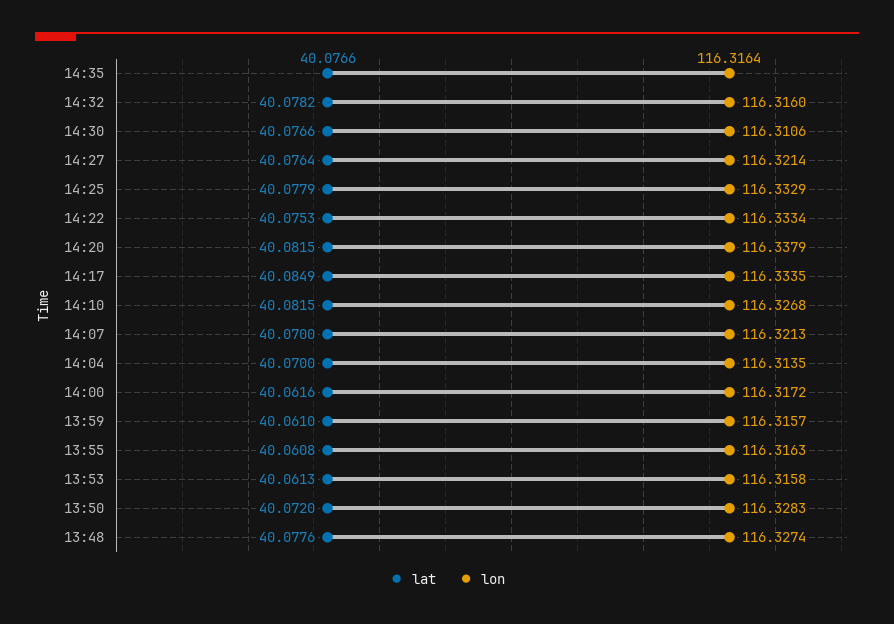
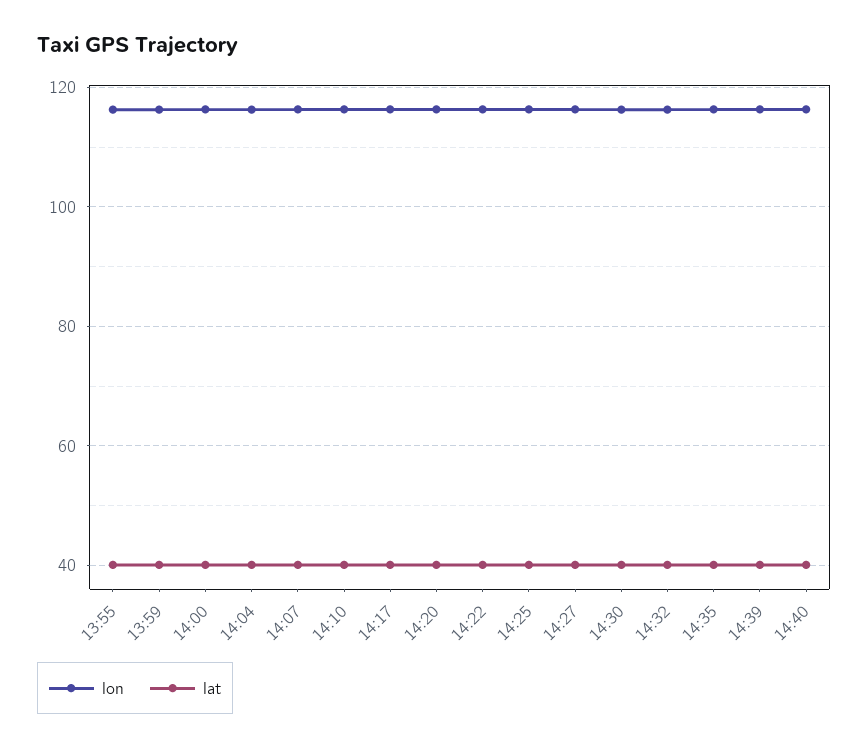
lat, 13:53: 40.0613 -> none
lon, 13:53: 116.3158 -> none
lat, 13:50: 40.072 -> none
lon, 13:50: 116.3283 -> none
lat, 13:48: 40.0776 -> none
lon, 13:48: 116.3274 -> none
lon, 14:39: none -> 116
lat, 14:39: none -> 40
lon, 14:40: none -> 116
lat, 14:40: none -> 40

